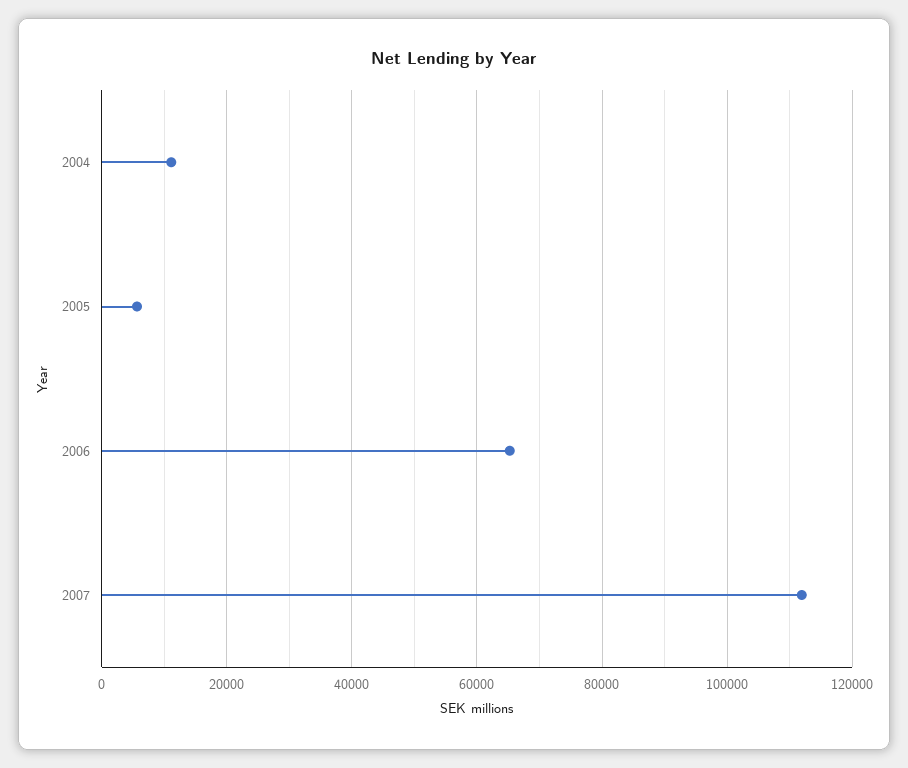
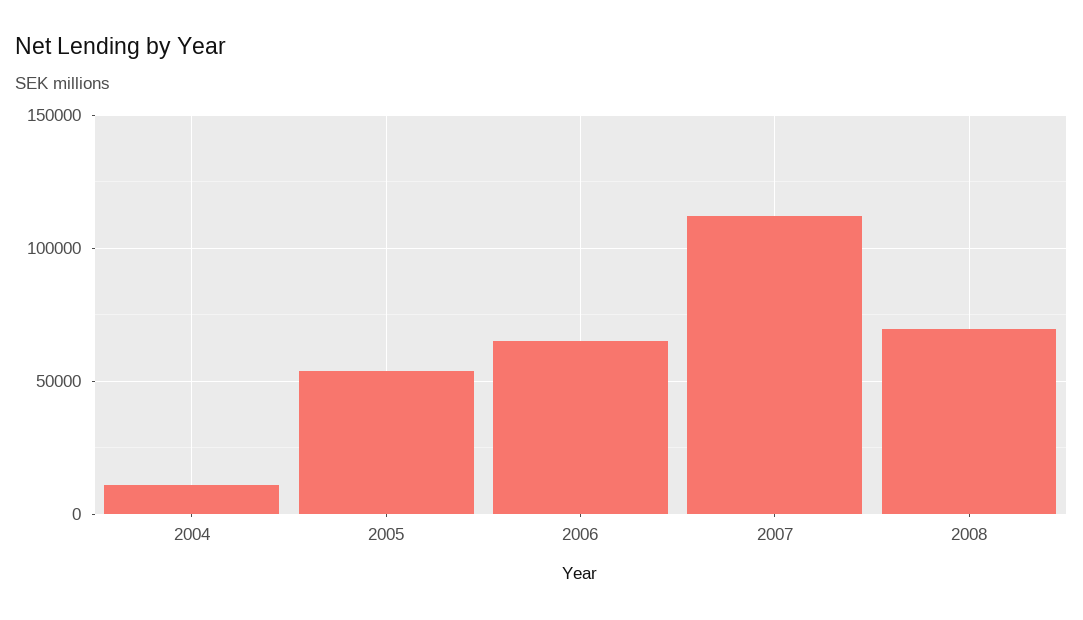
2005: 6000 -> 55000
2008: none -> 70000

